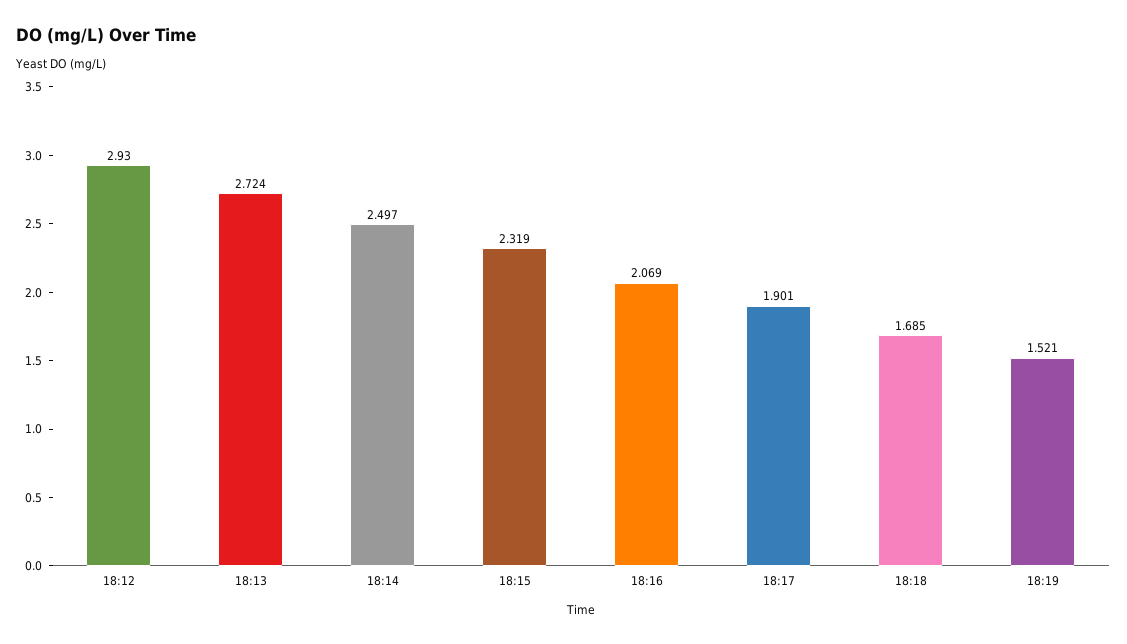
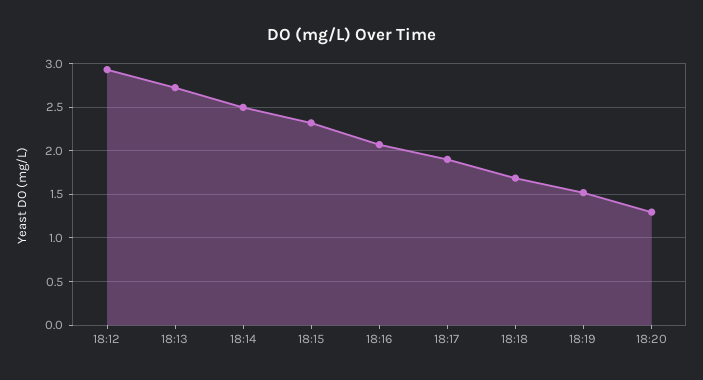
18:20: none -> 1.3

